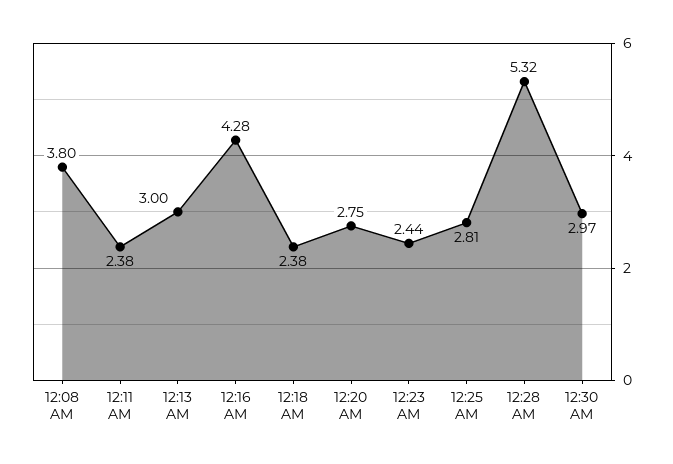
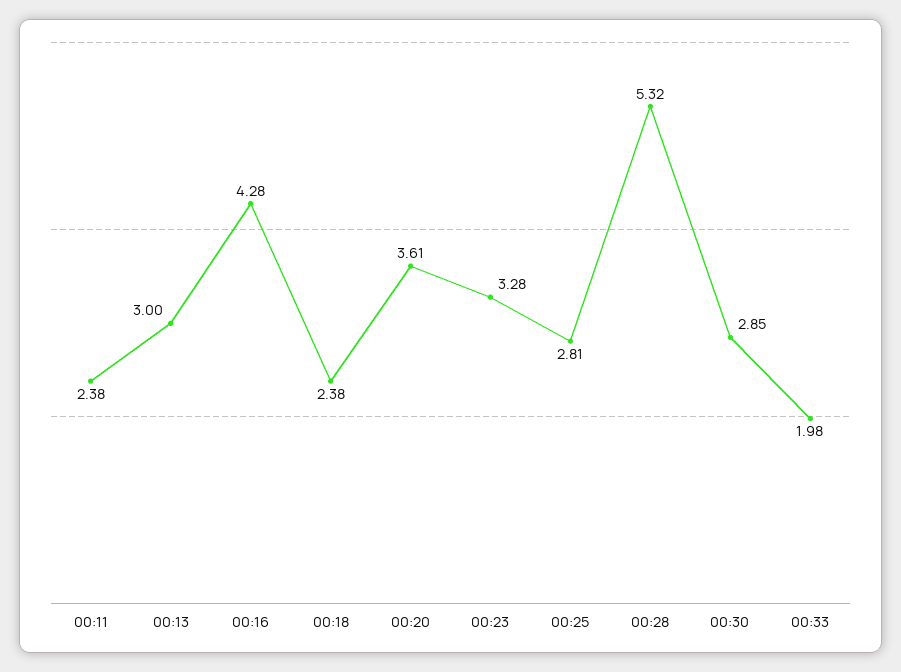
12:08 AM: 3.8 -> none
12:20 AM: 2.75 -> 3.61
12:23 AM: 2.44 -> 3.28
12:30 AM: 2.97 -> 2.85
00:33: none -> 1.98

